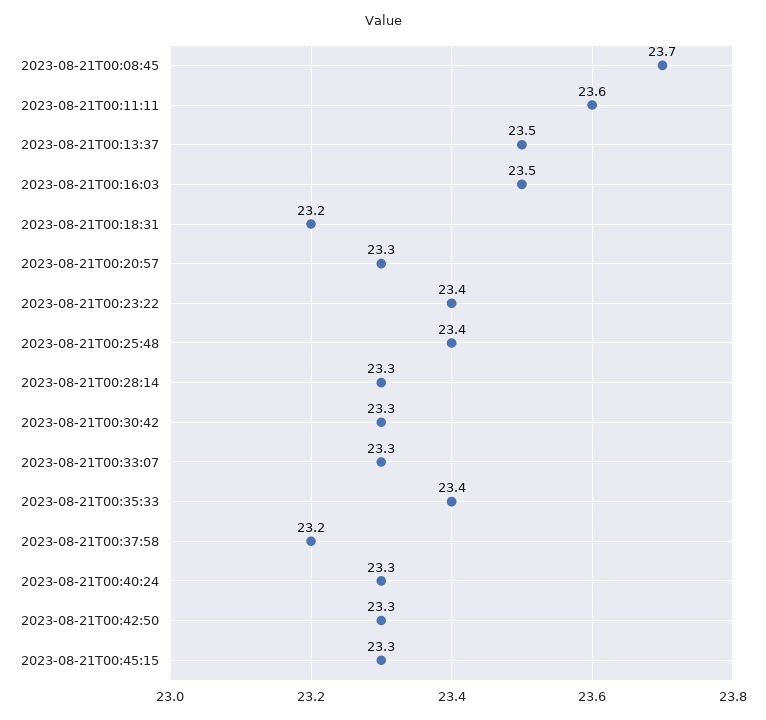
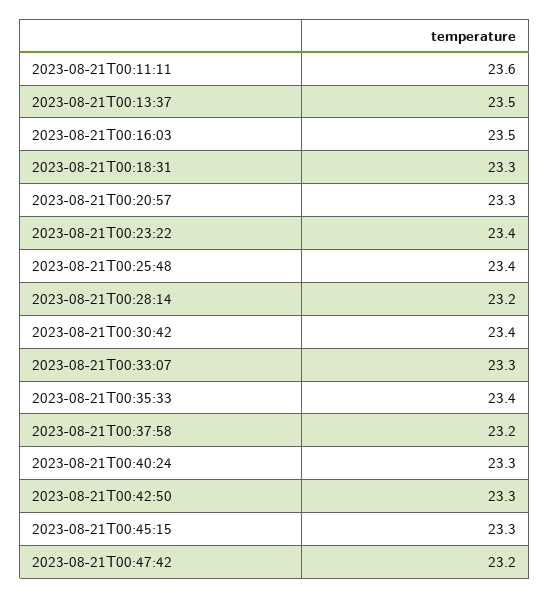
2023-08-21T00:08:45: 23.7 -> none
2023-08-21T00:18:31: 23.2 -> 23.3
2023-08-21T00:28:14: 23.3 -> 23.2
2023-08-21T00:30:42: 23.3 -> 23.4
2023-08-21T00:47:42: none -> 23.2

